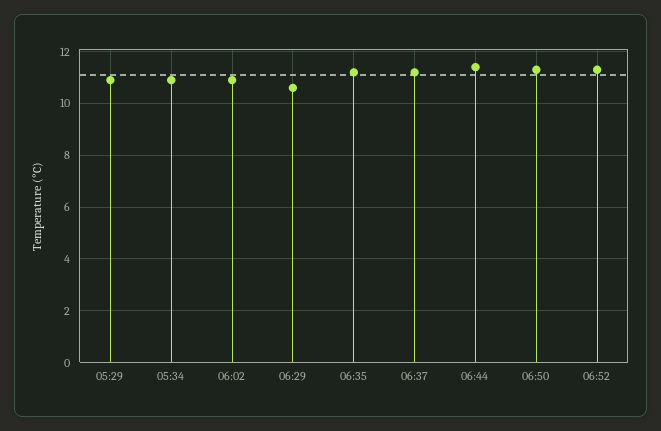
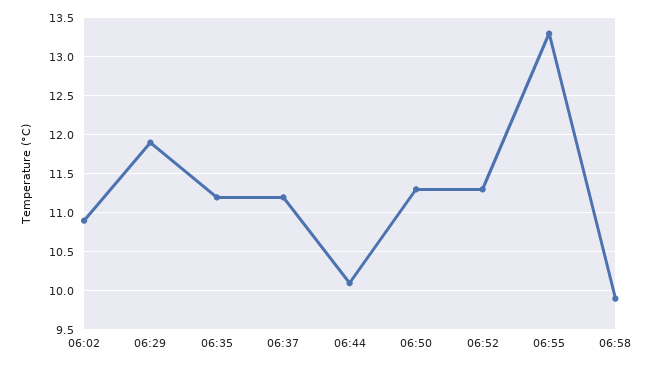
05:29: 11 -> none
05:34: 11 -> none
06:29: 10.5 -> 11.9
06:44: 11.5 -> 10.1
06:55: none -> 13.3
06:58: none -> 9.9

